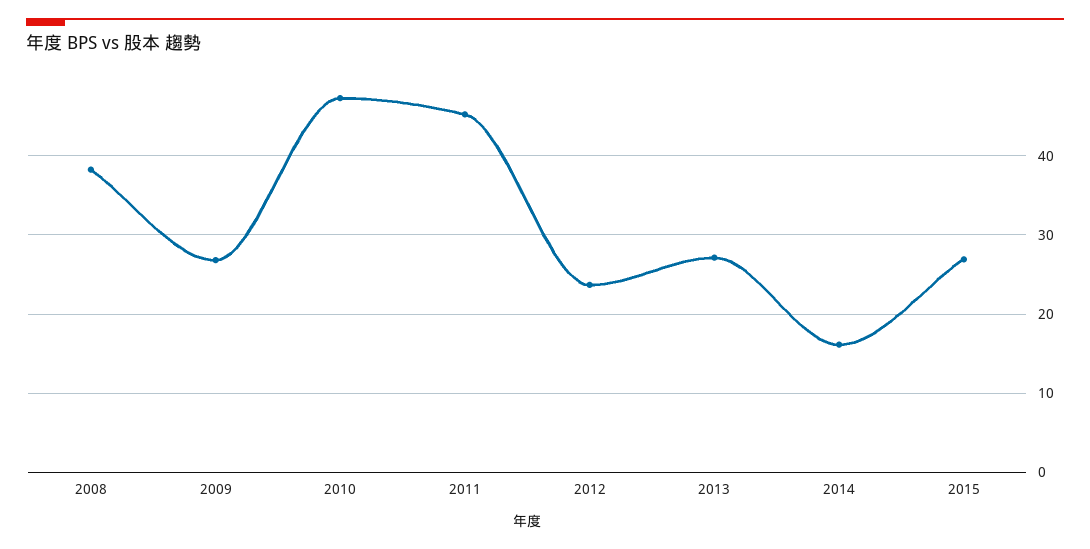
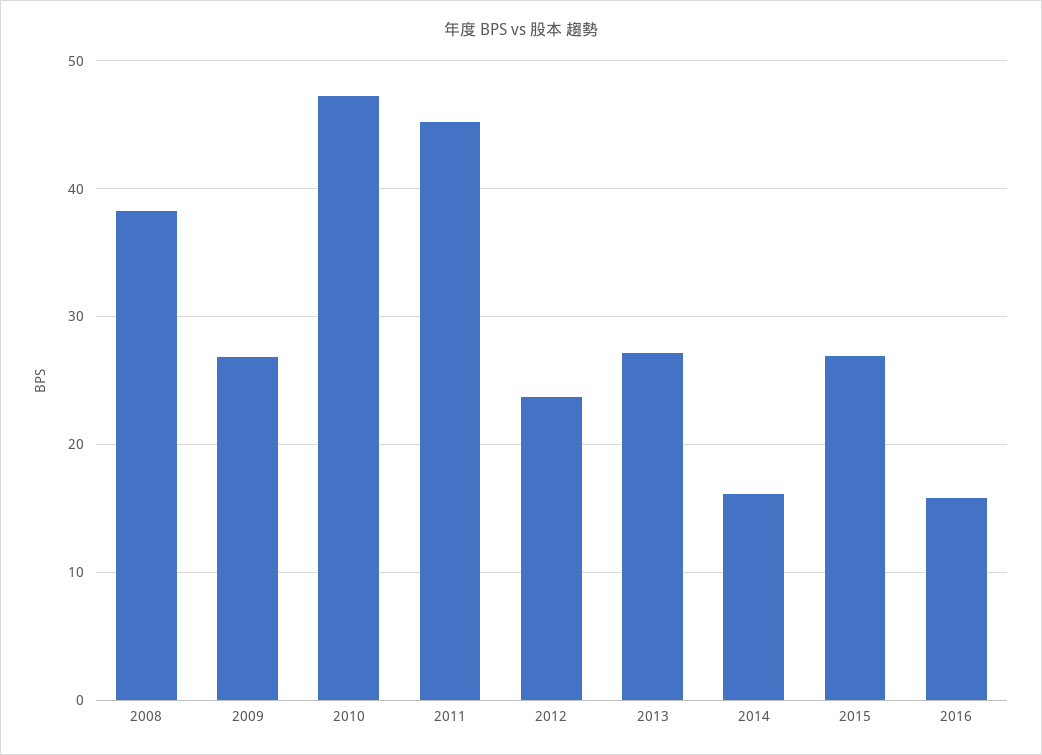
2016: none -> 16

